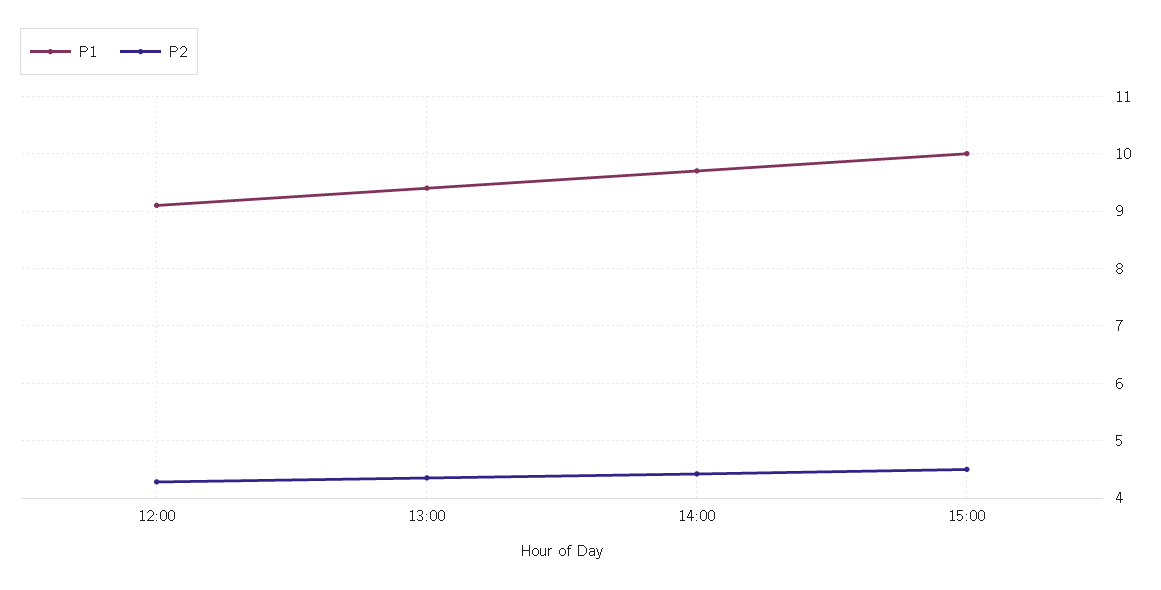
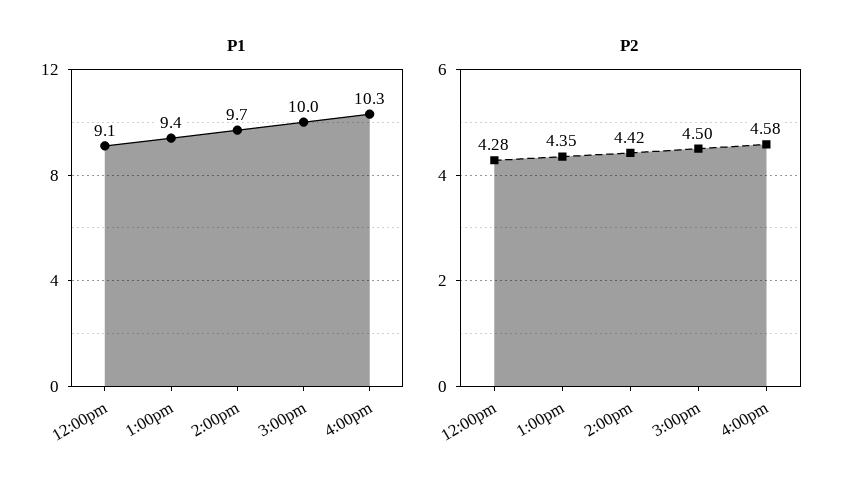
P1, 4:00pm: none -> 10.3
P2, 4:00pm: none -> 4.58

